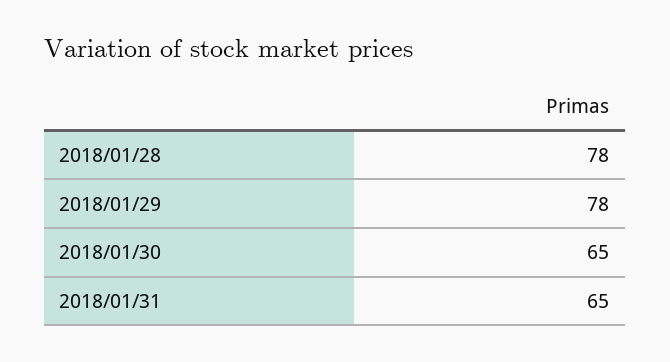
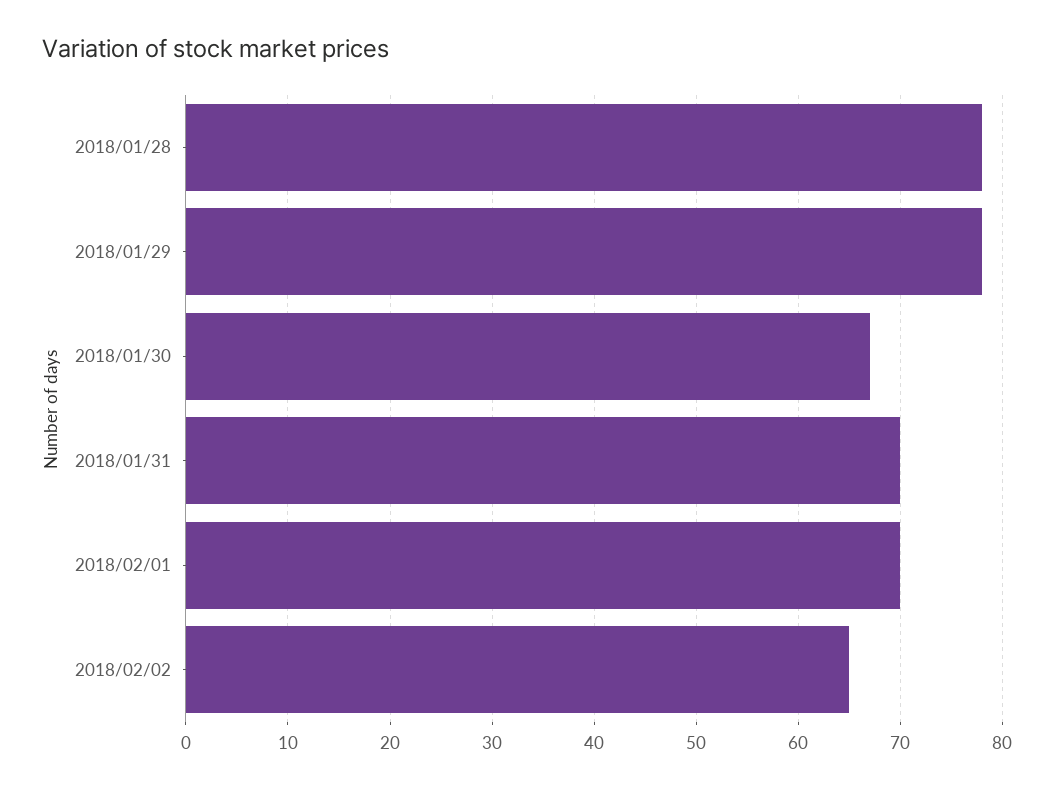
2018/01/30: 65 -> 67
2018/01/31: 65 -> 70
2018/02/01: none -> 70
2018/02/02: none -> 65

